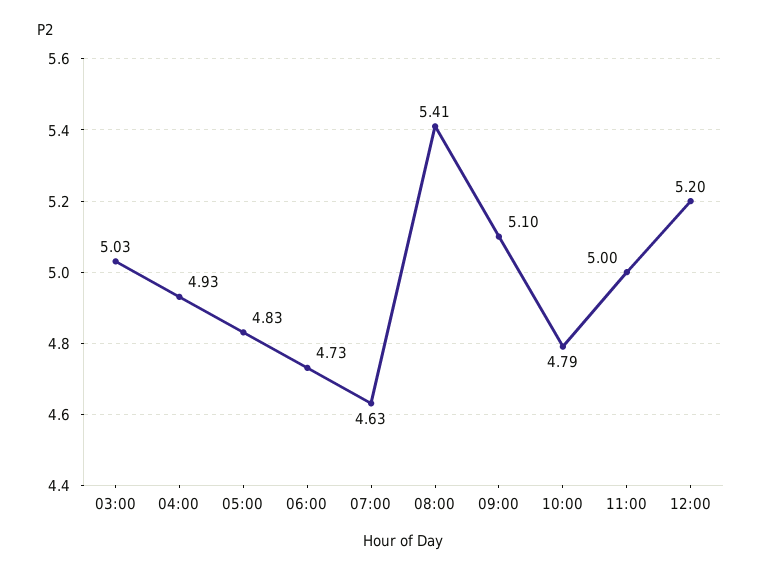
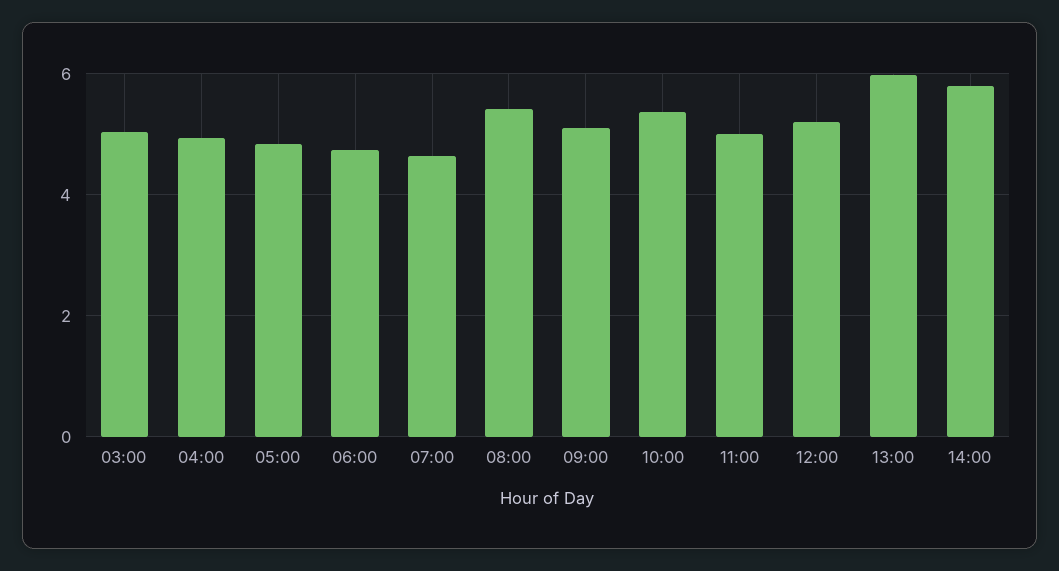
10:00: 4.79 -> 5.4
13:00: none -> 6
14:00: none -> 5.8

